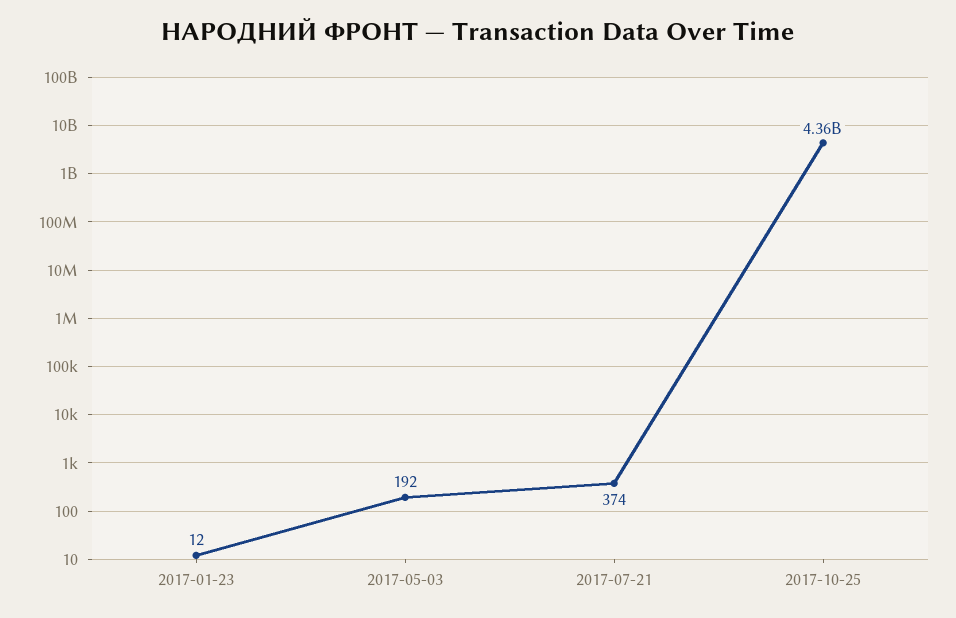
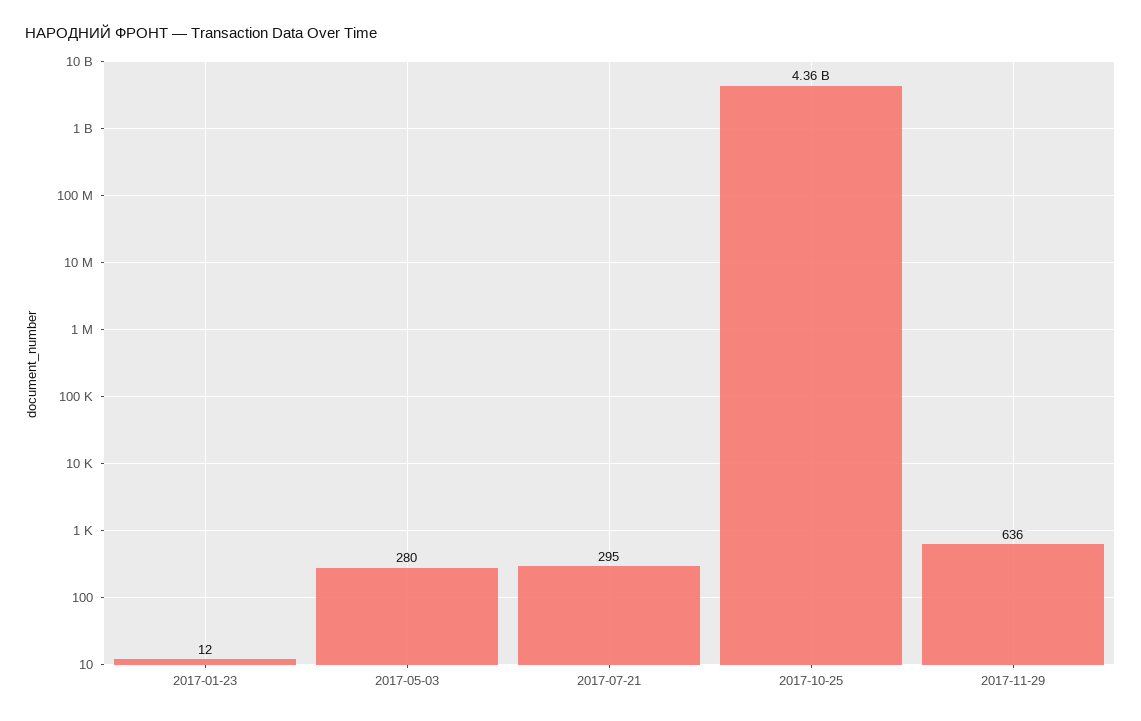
2017-05-03: 192 -> 280
2017-07-21: 374 -> 295
2017-11-29: none -> 636

